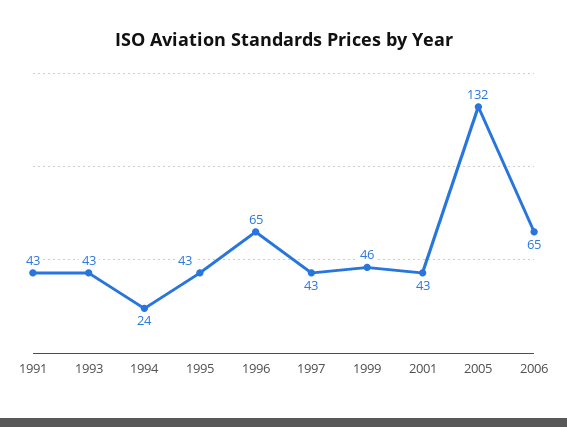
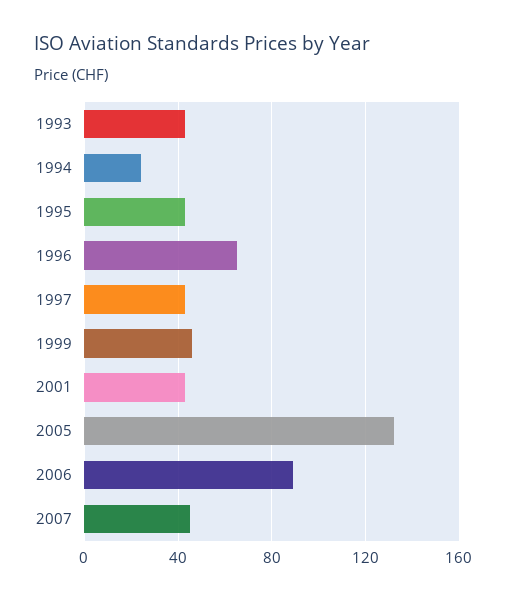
1991: 43 -> none
2006: 65 -> 90
2007: none -> 45

